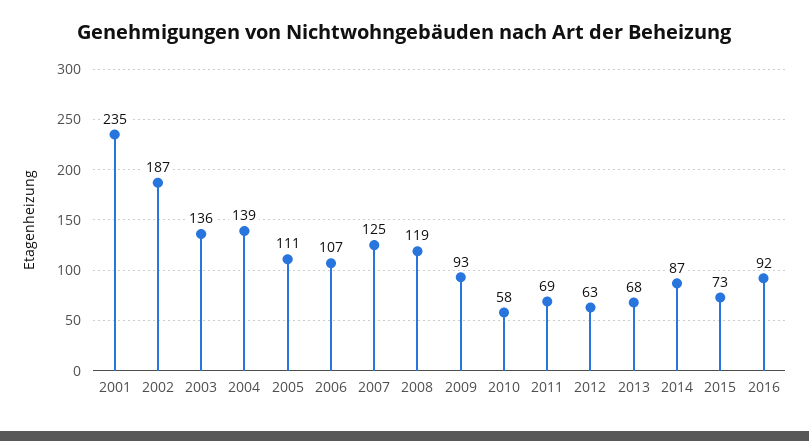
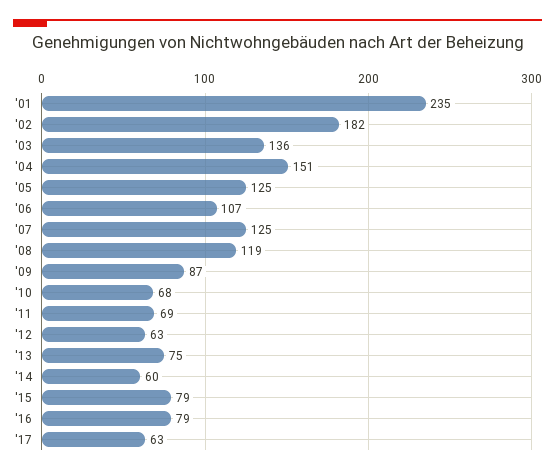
2002: 187 -> 182
2004: 139 -> 151
2005: 111 -> 125
2009: 93 -> 87
2010: 58 -> 68
2013: 68 -> 75
2014: 87 -> 60
2015: 73 -> 79
2016: 92 -> 79
'17: none -> 63

